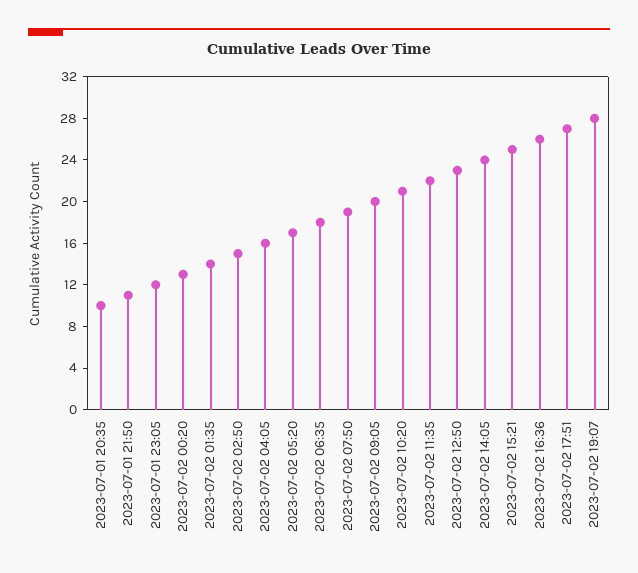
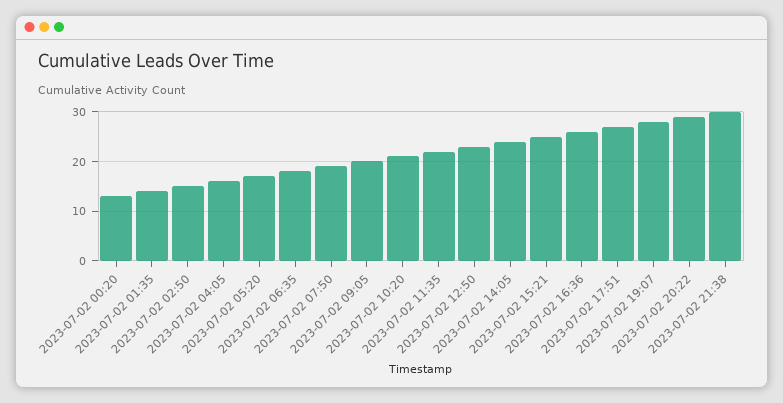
2023-07-01 20:35: 10 -> none
2023-07-01 21:50: 11 -> none
2023-07-01 23:05: 12 -> none
2023-07-02 20:22: none -> 30
2023-07-02 21:38: none -> 30

